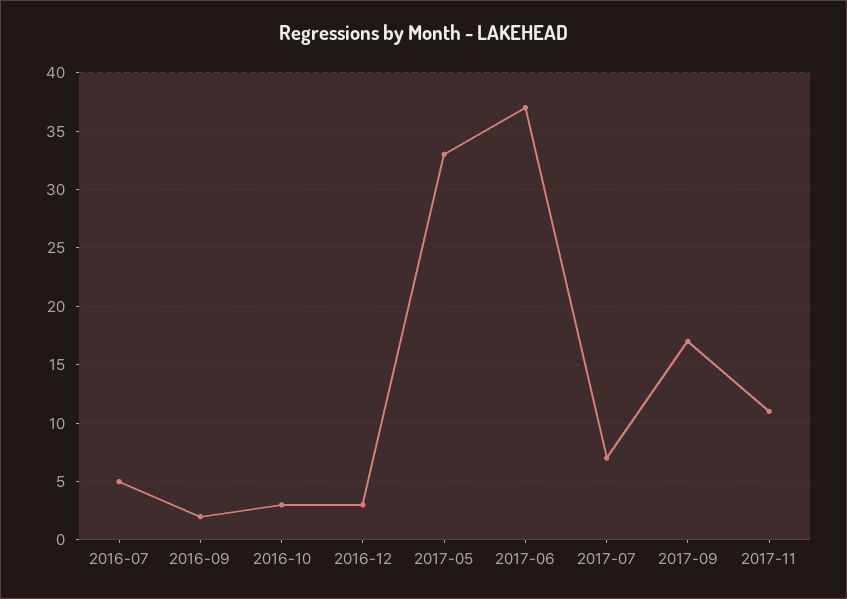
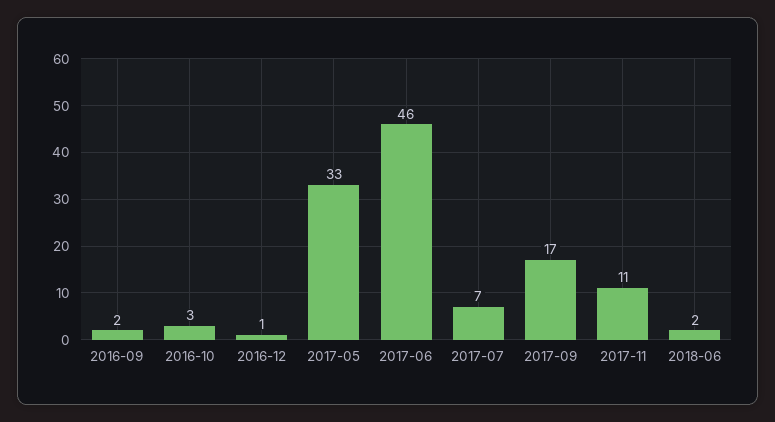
2016-07: 5 -> none
2016-12: 3 -> 1
2017-06: 37 -> 46
2018-06: none -> 2

